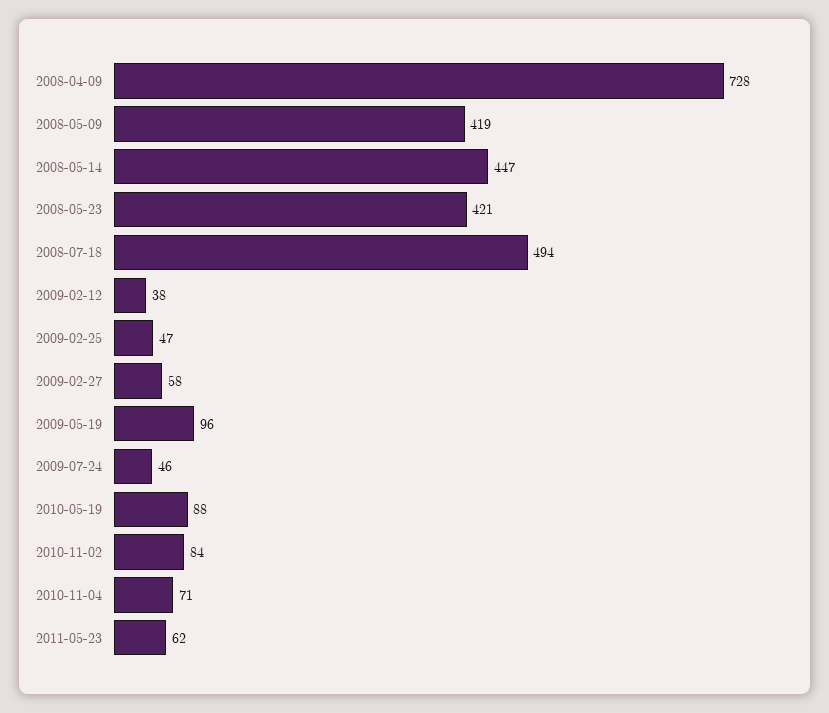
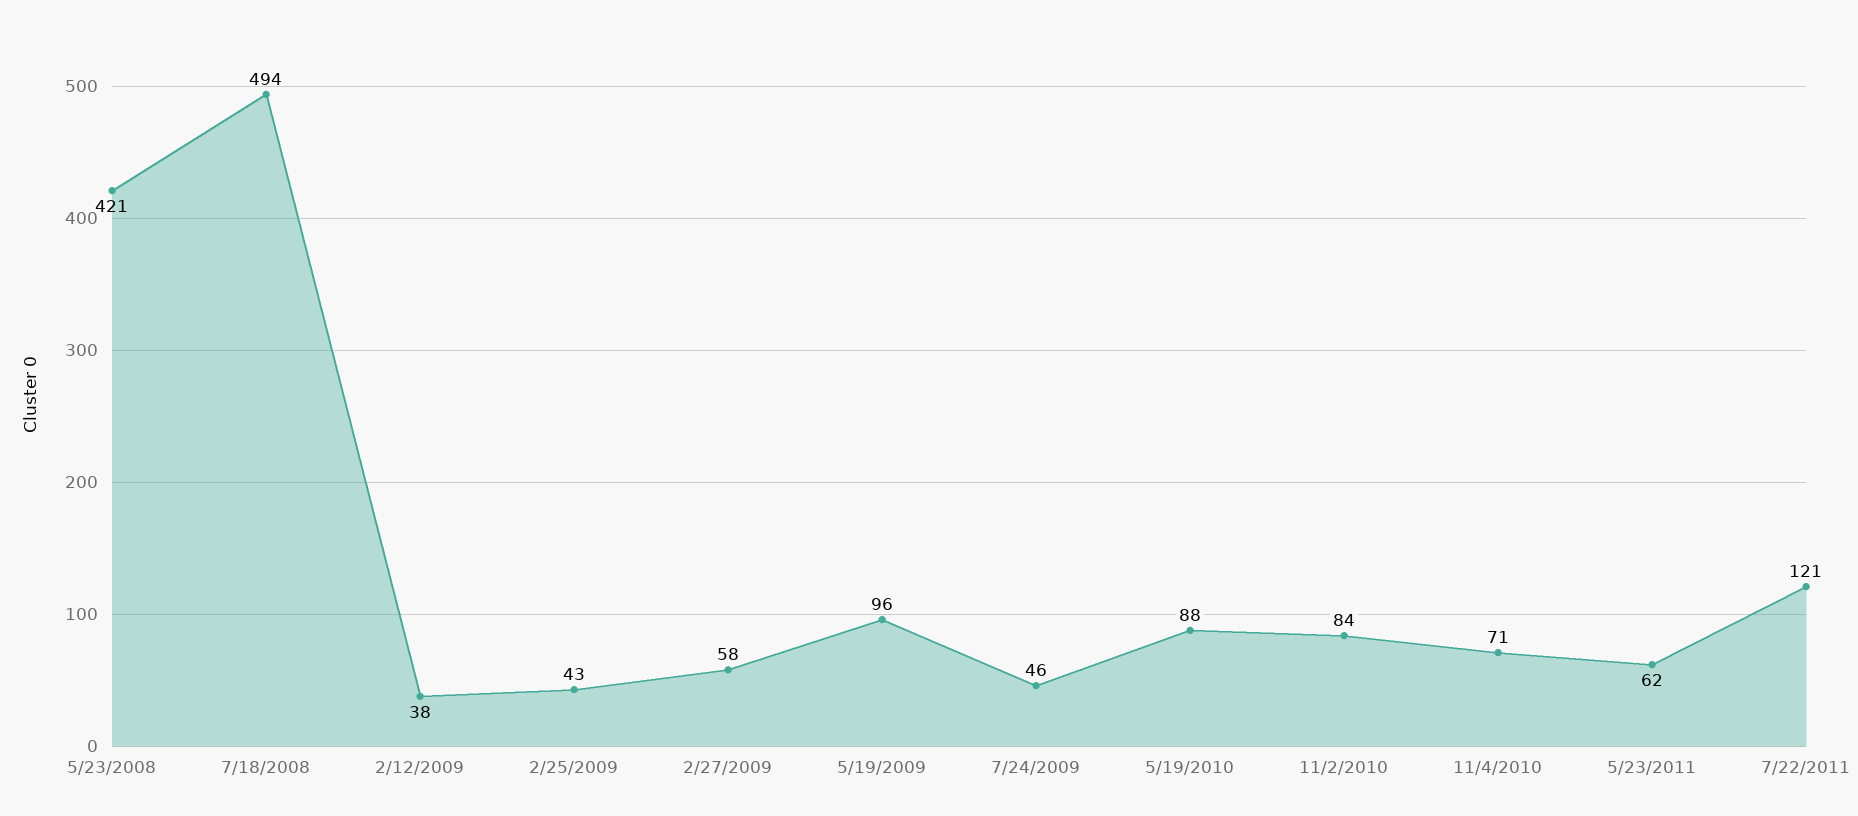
2008-04-09: 728 -> none
2008-05-09: 419 -> none
2008-05-14: 447 -> none
2009-02-25: 47 -> 43
7/22/2011: none -> 121

